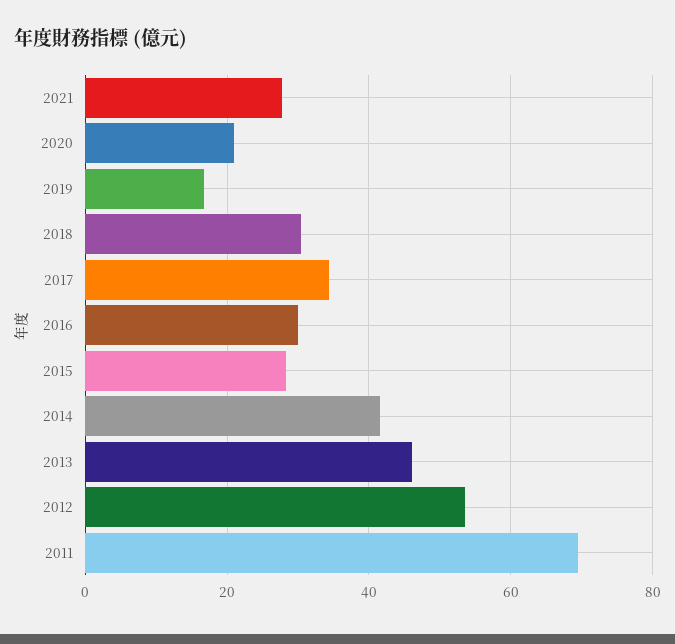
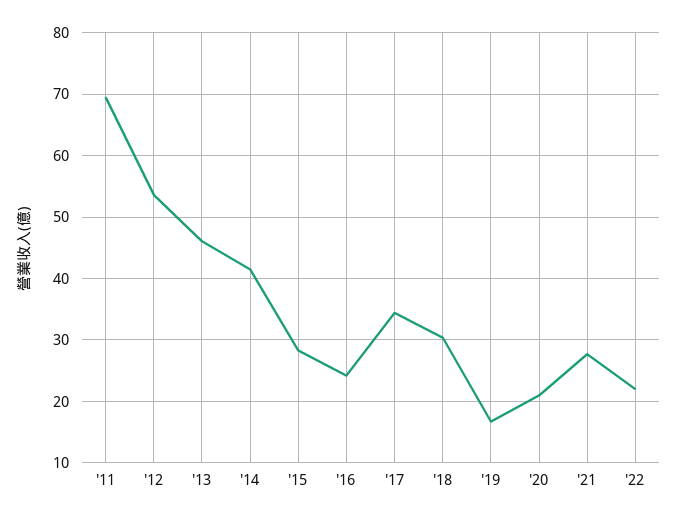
2016: 30 -> 24
'22: none -> 22

